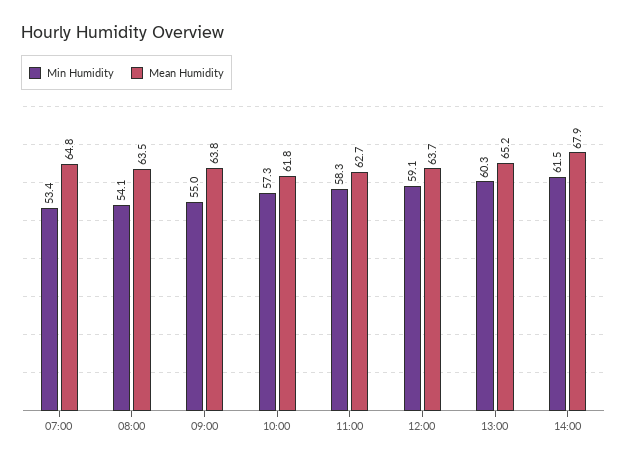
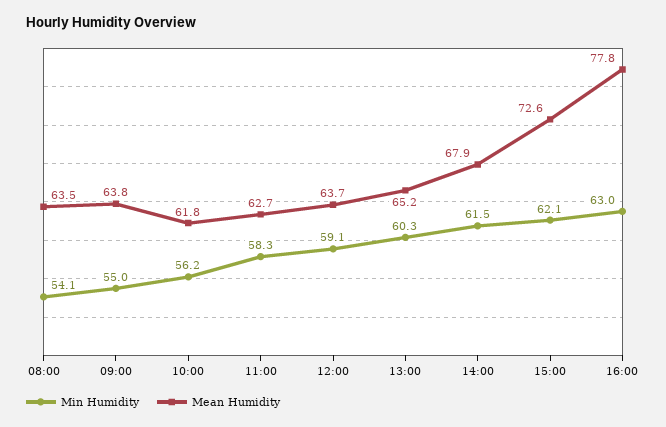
Min Humidity, 07:00: 53.4 -> none
Mean Humidity, 07:00: 64.8 -> none
Min Humidity, 10:00: 57.3 -> 56.2
Min Humidity, 15:00: none -> 62.1
Mean Humidity, 15:00: none -> 72.6
Min Humidity, 16:00: none -> 63
Mean Humidity, 16:00: none -> 77.8

